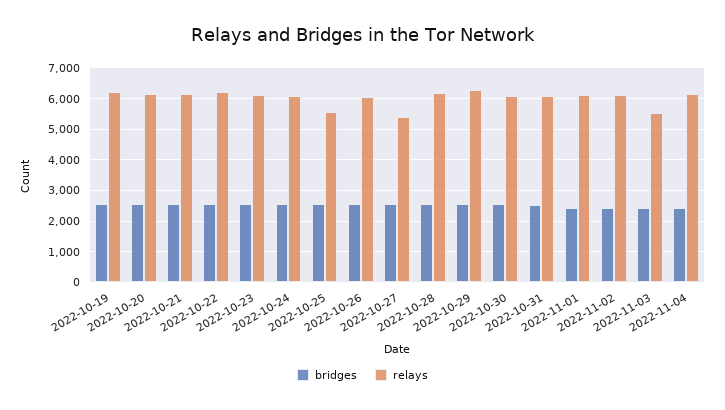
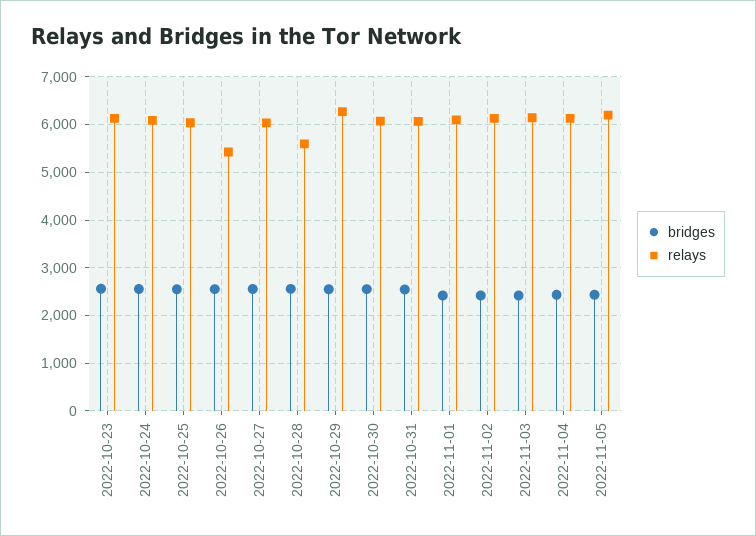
bridges, 2022-10-19: 2600 -> none
relays, 2022-10-19: 6200 -> none
bridges, 2022-10-20: 2600 -> none
relays, 2022-10-20: 6200 -> none
bridges, 2022-10-21: 2600 -> none
relays, 2022-10-21: 6200 -> none
bridges, 2022-10-22: 2600 -> none
relays, 2022-10-22: 6200 -> none
relays, 2022-10-25: 5600 -> 6000
relays, 2022-10-26: 6000 -> 5400
relays, 2022-10-27: 5400 -> 6000
relays, 2022-10-28: 6200 -> 5600
relays, 2022-11-03: 5600 -> 6200
bridges, 2022-11-05: none -> 2400
relays, 2022-11-05: none -> 6200

